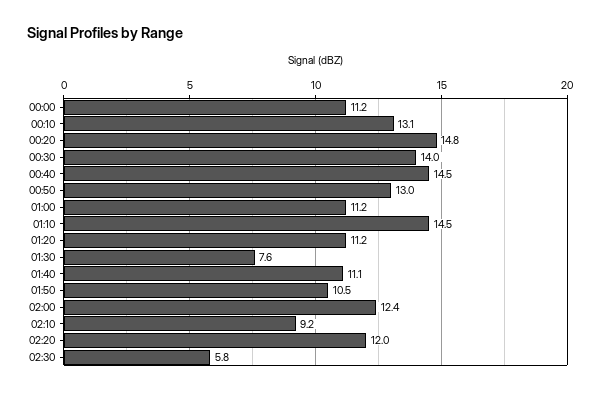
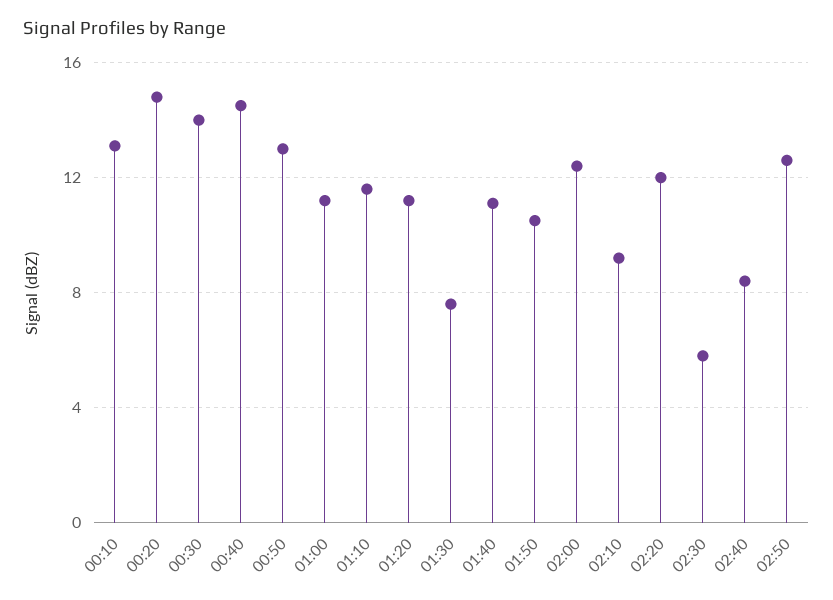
00:00: 11.2 -> none
01:10: 14.5 -> 11.5
02:40: none -> 8.5
02:50: none -> 12.5

